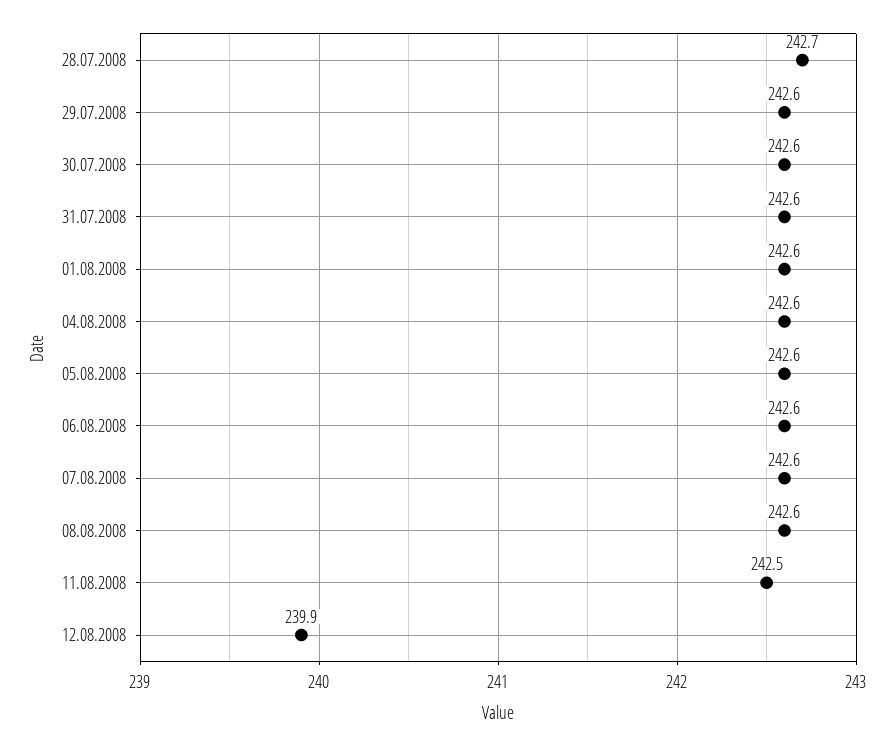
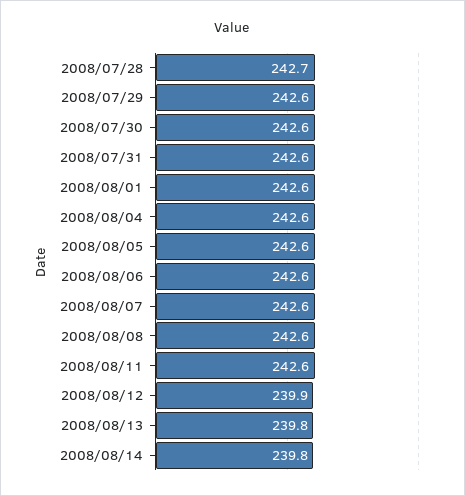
11.08.2008: 242.5 -> 242.6
2008/08/13: none -> 239.8
2008/08/14: none -> 239.8

